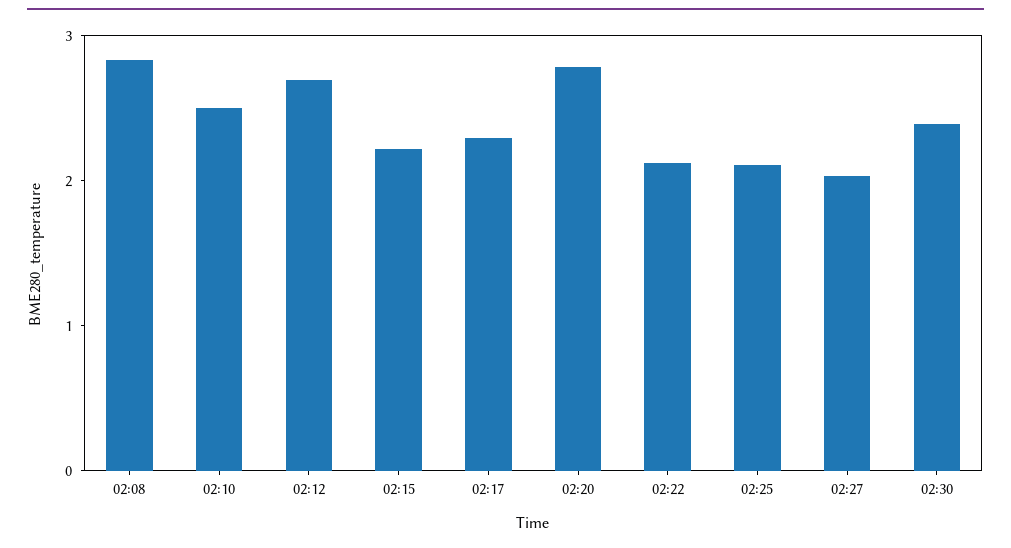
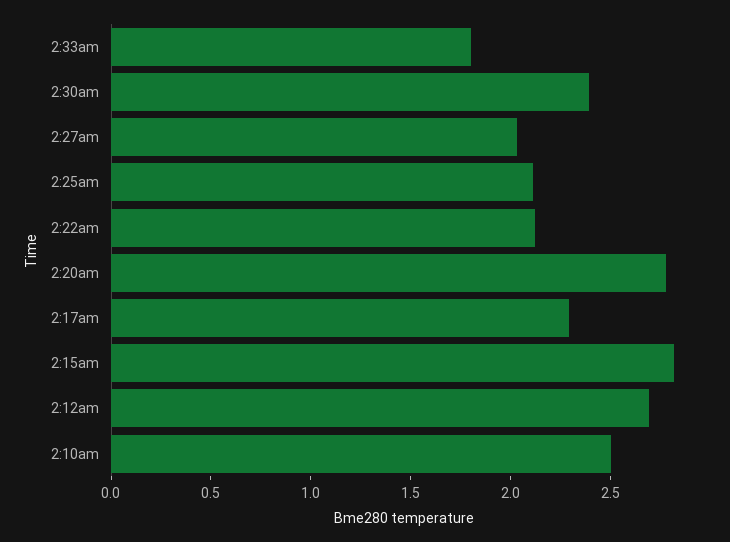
02:08: 2.8 -> none
02:15: 2.2 -> 2.8
2:33am: none -> 1.8

